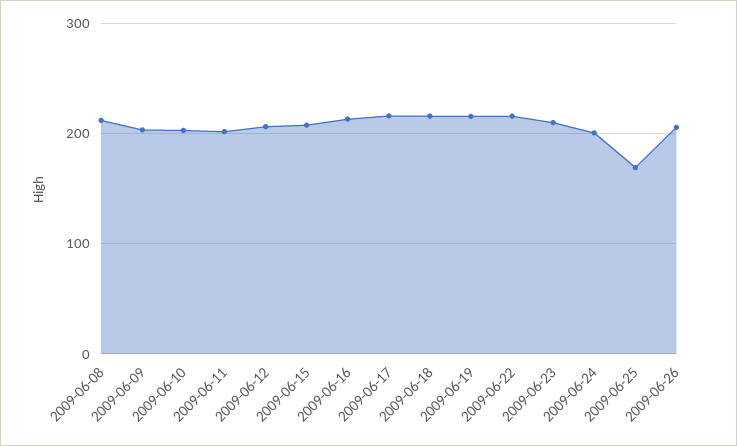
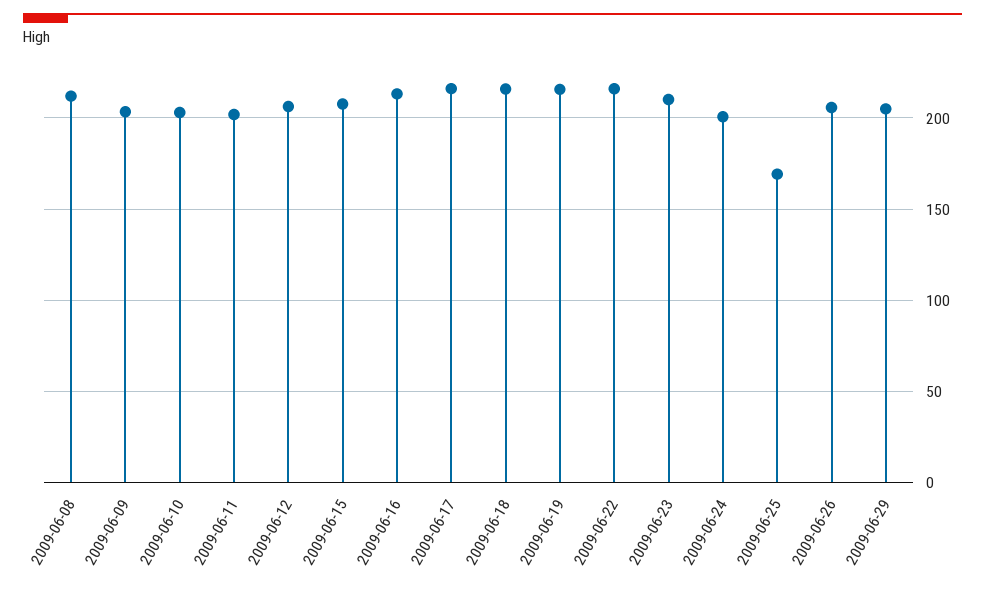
2009-06-29: none -> 205

